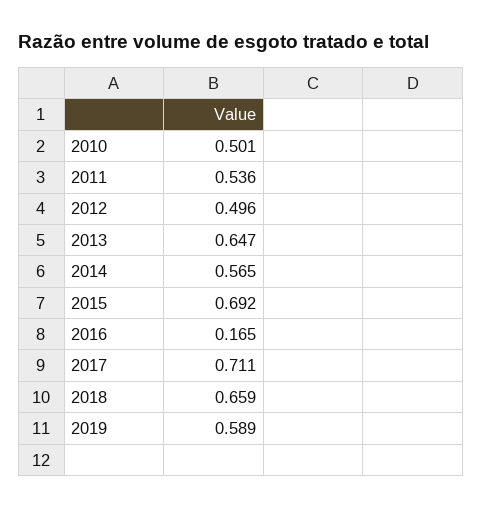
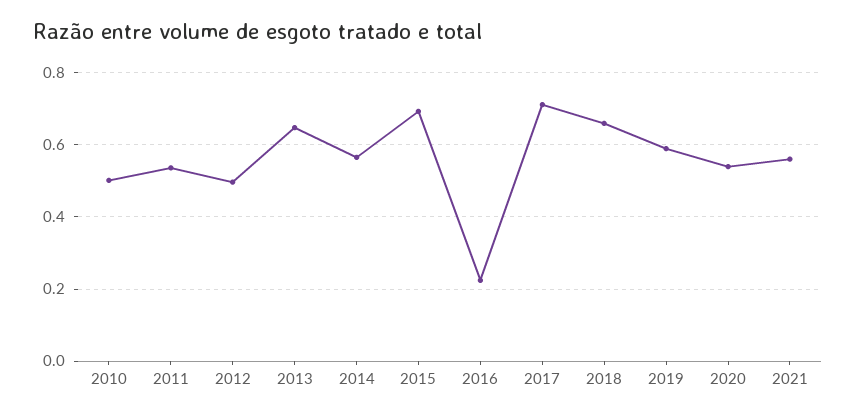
2016: 0.165 -> 0.22
2020: none -> 0.54
2021: none -> 0.56

